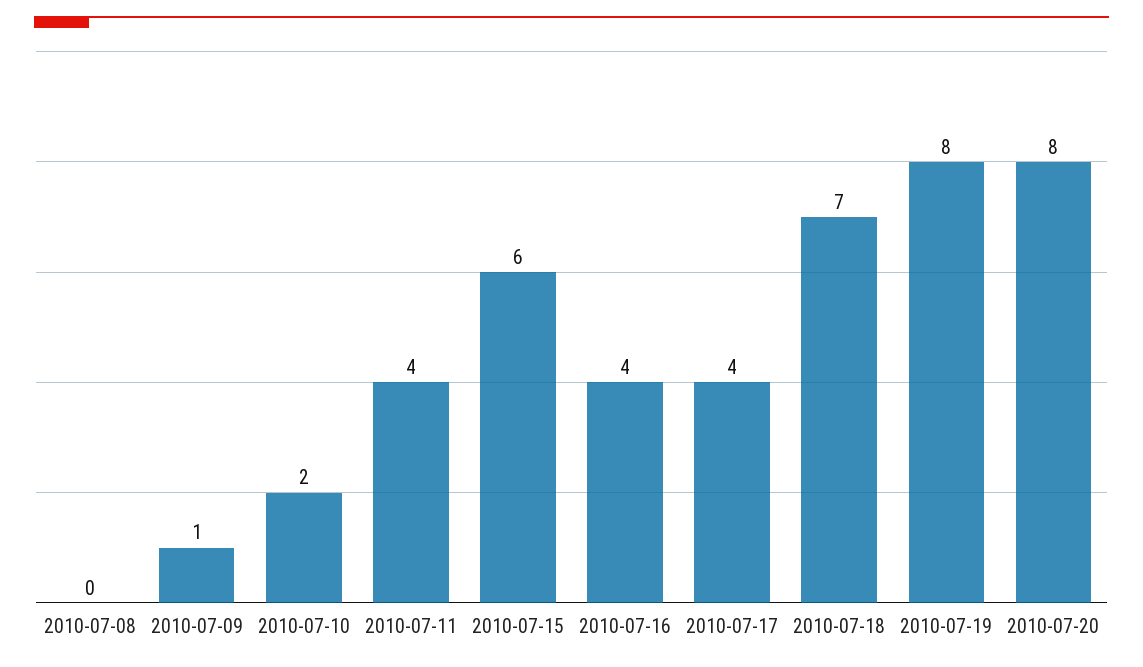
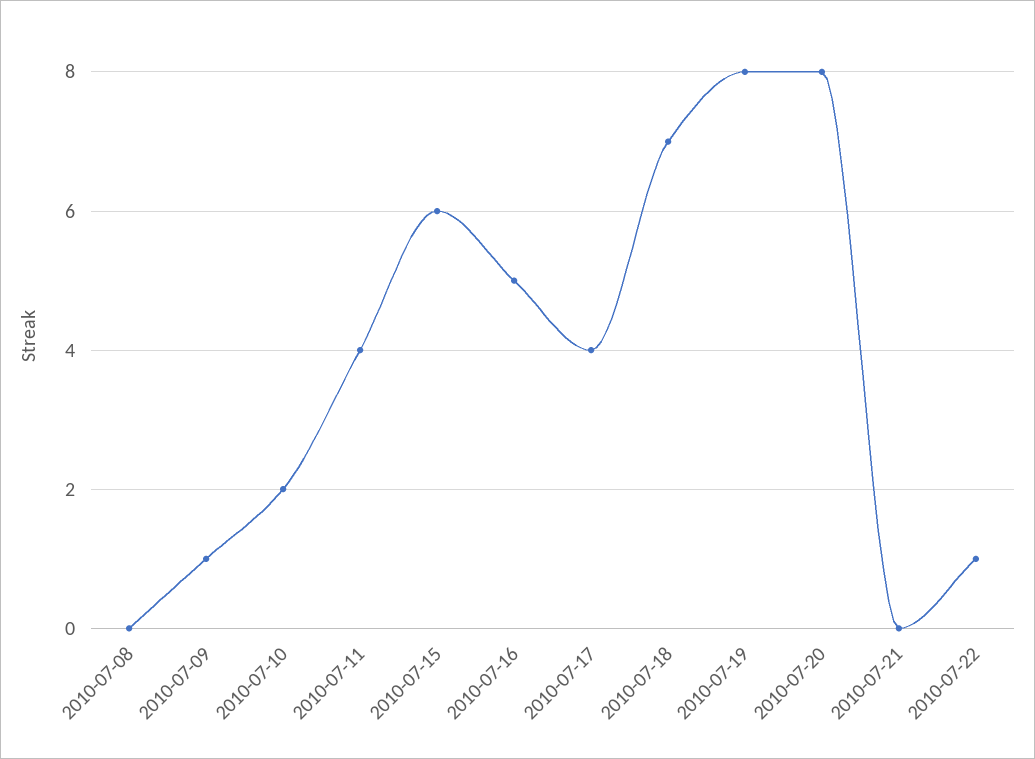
2010-07-16: 4 -> 5
2010-07-21: none -> 0
2010-07-22: none -> 1

